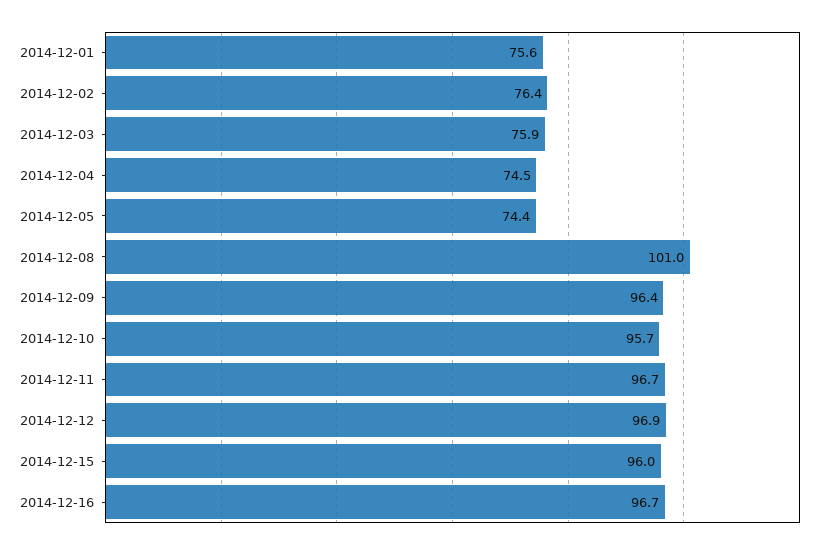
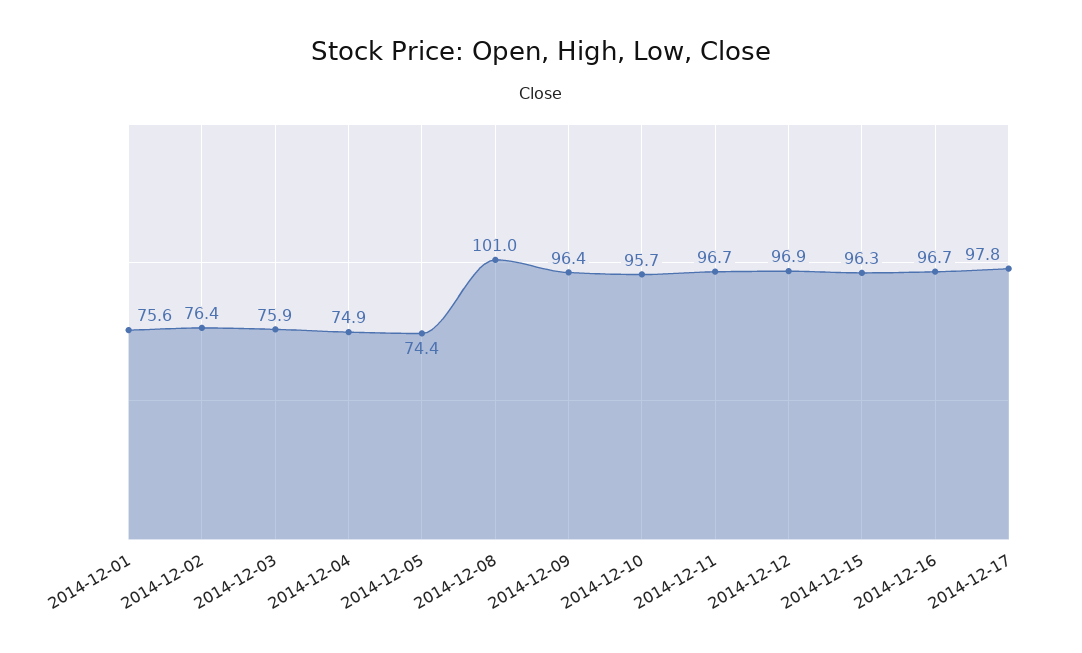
2014-12-04: 74.5 -> 74.9
2014-12-15: 96 -> 96.3
2014-12-17: none -> 97.8

